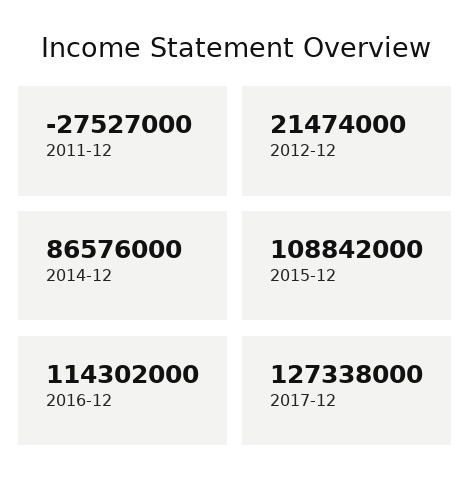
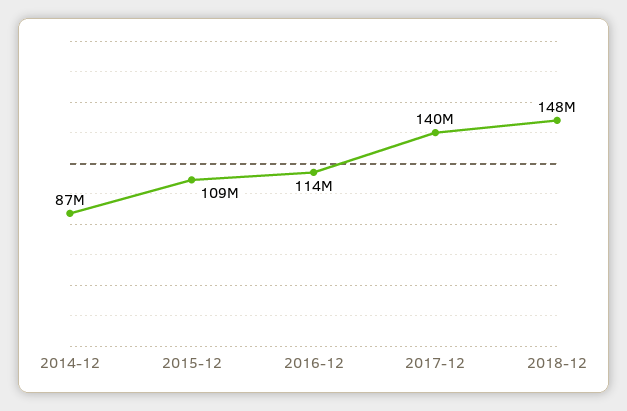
2011-12: -27527000 -> none
2012-12: 21474000 -> none
2017-12: 127338000 -> 140000000
2018-12: none -> 148000000

